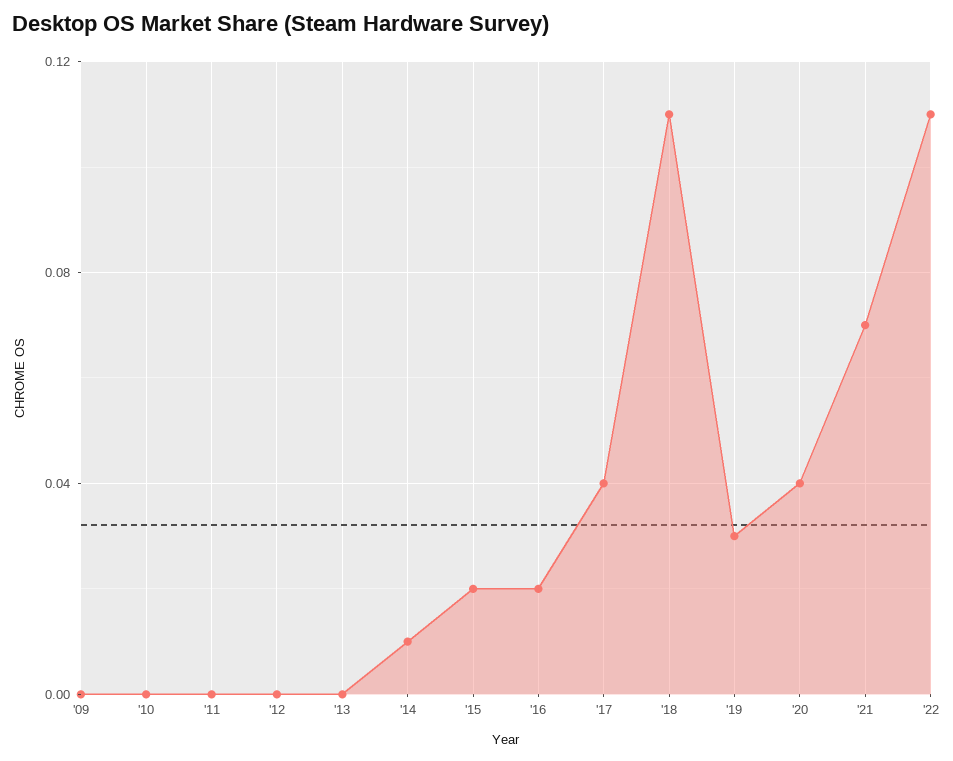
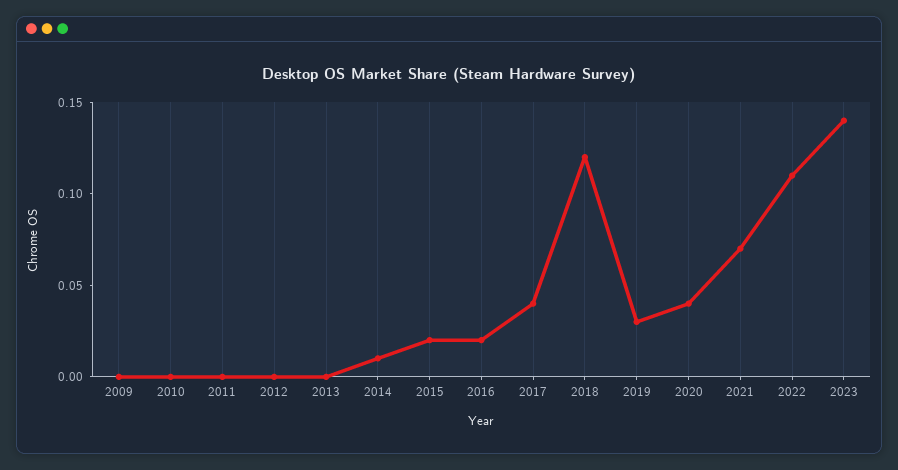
'18: 0.11 -> 0.12
2023: none -> 0.14

